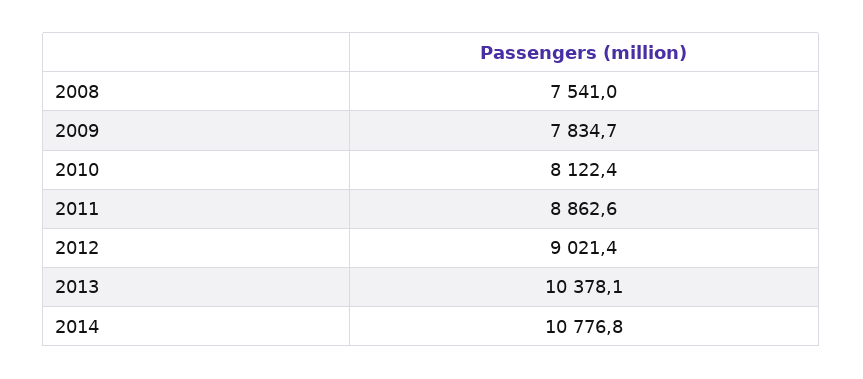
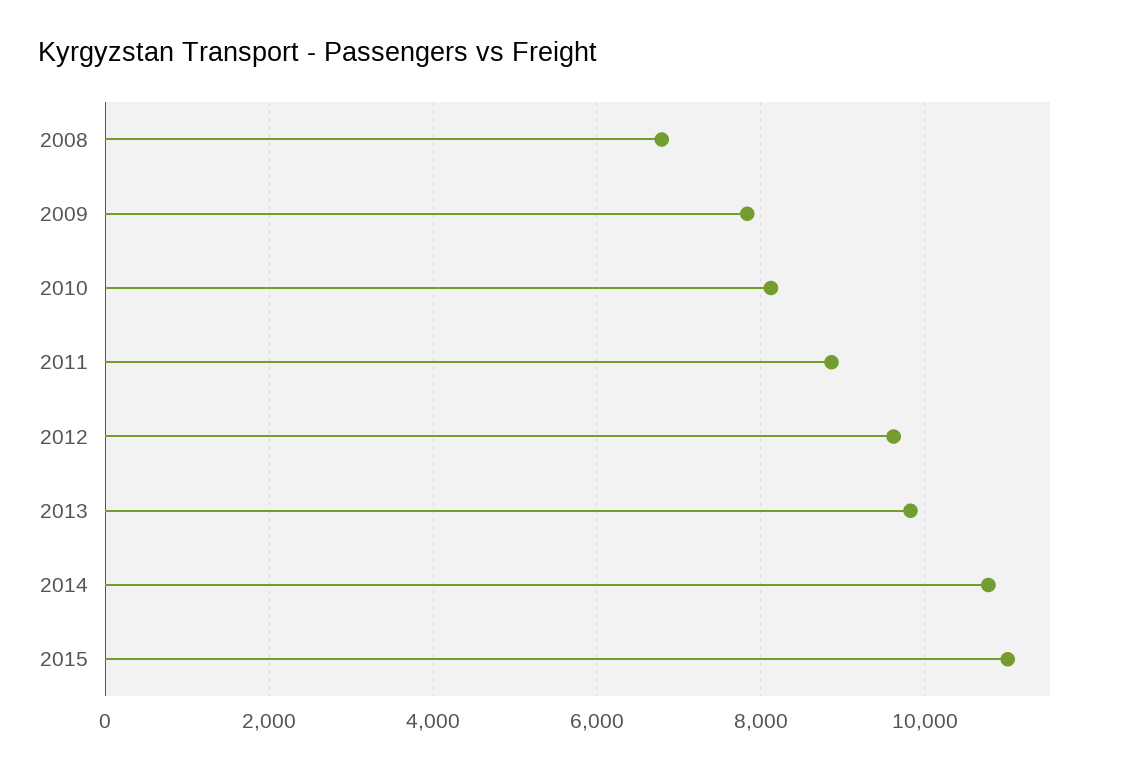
2008: 7541 -> 6800
2012: 9021.4 -> 9600
2013: 10378.1 -> 9800
2015: none -> 11000

